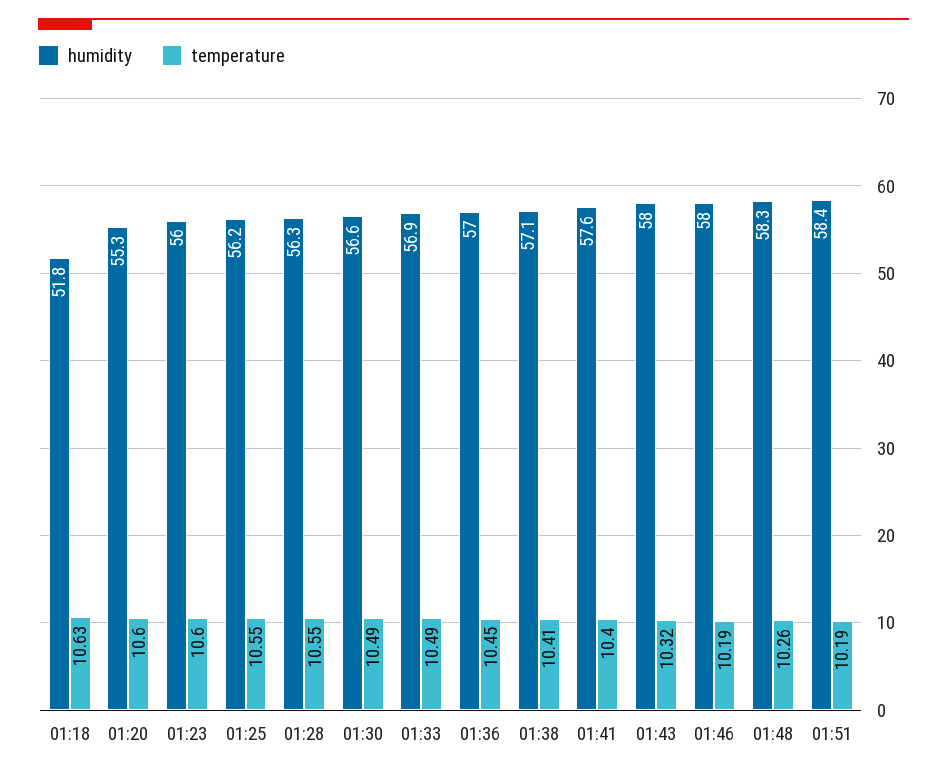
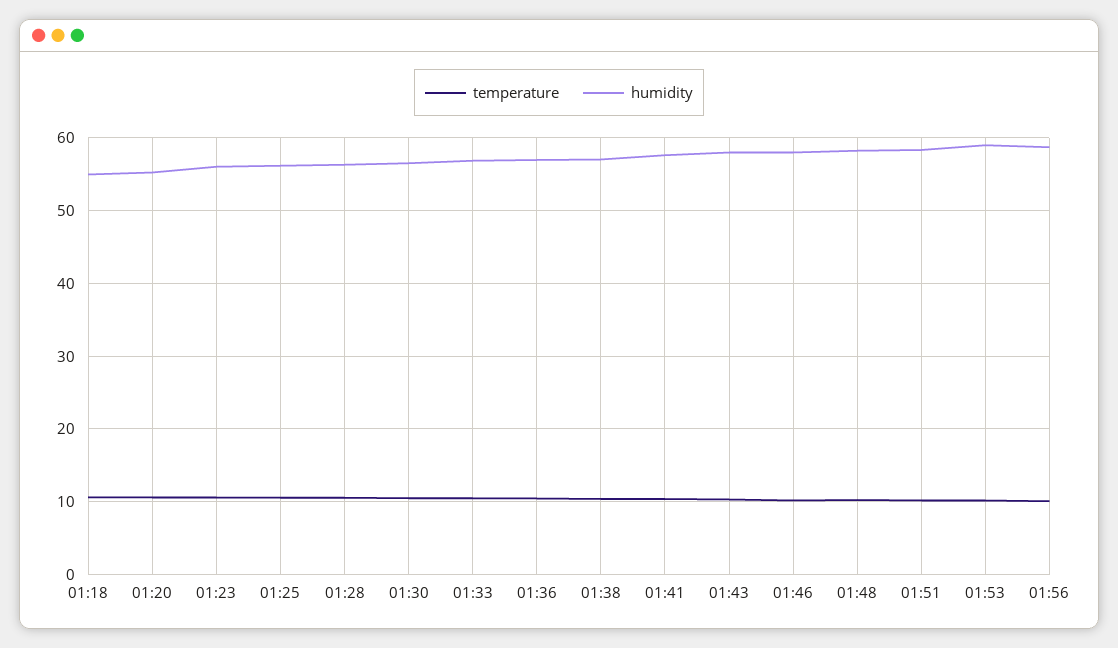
humidity, 01:18: 51.8 -> 55
temperature, 01:53: none -> 10
humidity, 01:53: none -> 59
temperature, 01:56: none -> 10
humidity, 01:56: none -> 59

